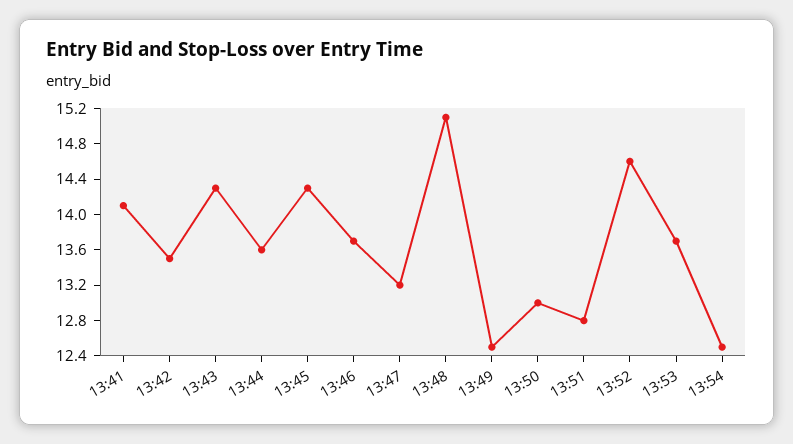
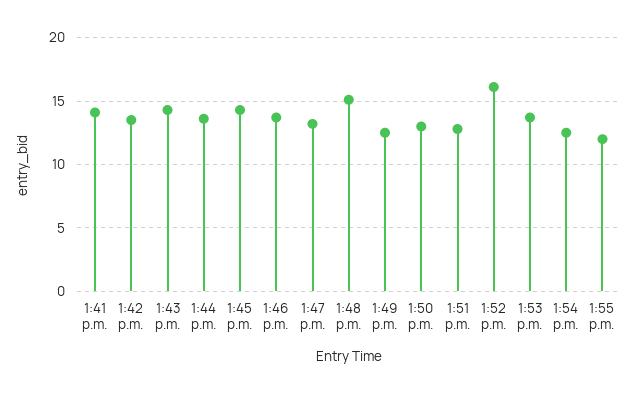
13:52: 14.6 -> 16
1:55 p.m.: none -> 12

